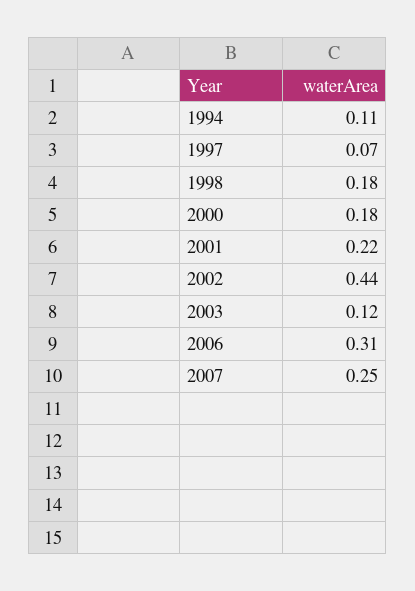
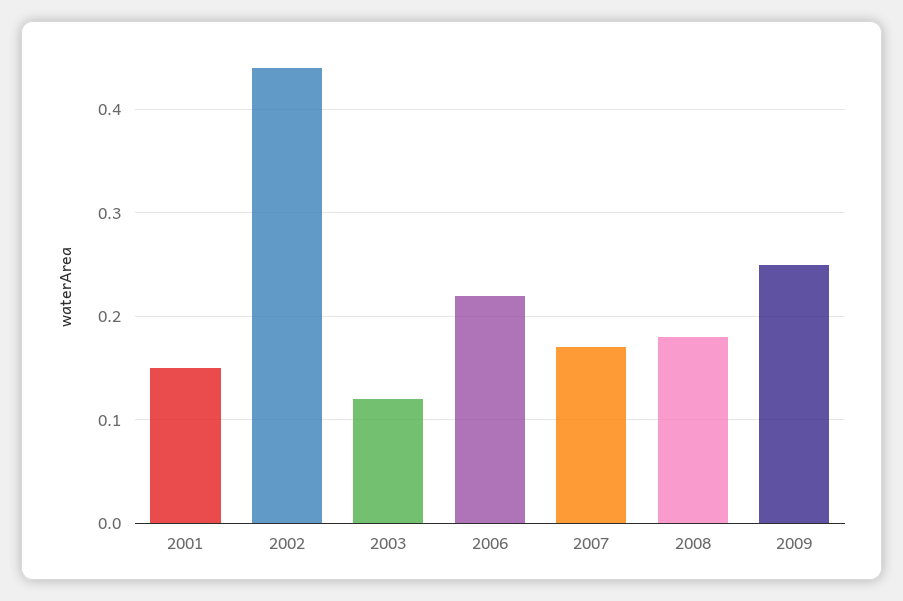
1994: 0.11 -> none
1997: 0.07 -> none
1998: 0.18 -> none
2000: 0.18 -> none
2001: 0.22 -> 0.15
2006: 0.31 -> 0.22
2007: 0.25 -> 0.17
2008: none -> 0.18
2009: none -> 0.25

